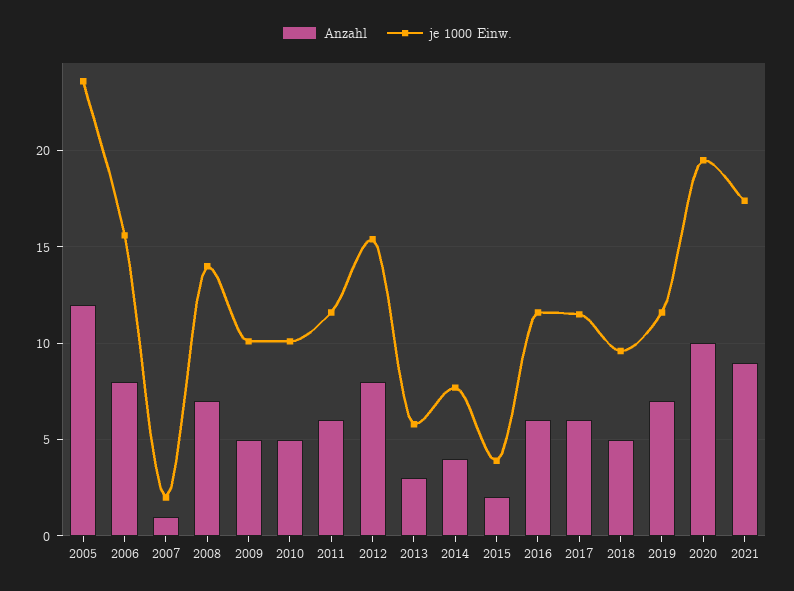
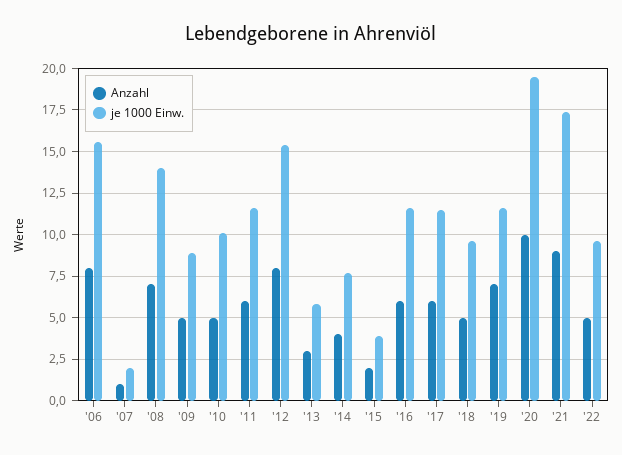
Anzahl, 2005: 12 -> none
je 1000 Einw., 2005: 23.5 -> none
je 1000 Einw., 2009: 10 -> 9
Anzahl, '22: none -> 5
je 1000 Einw., '22: none -> 9.5

